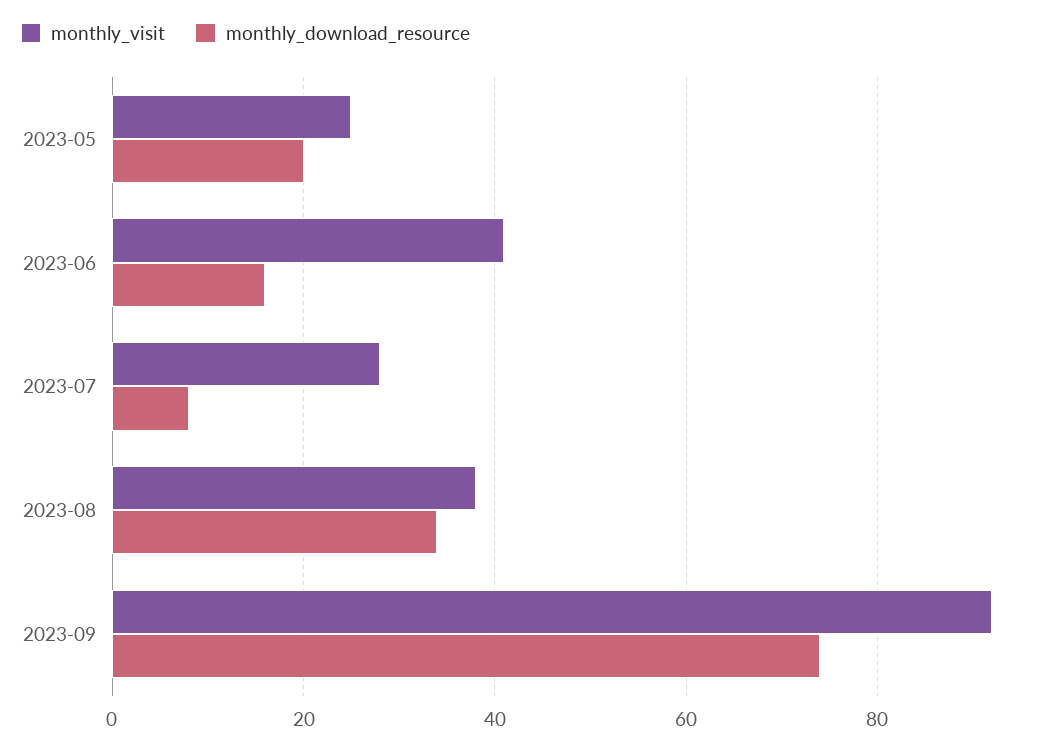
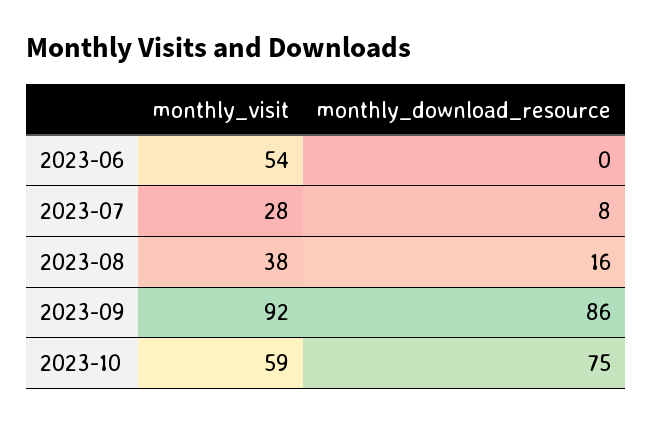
monthly_visit, 2023-05: 25 -> none
monthly_download_resource, 2023-05: 20 -> none
monthly_visit, 2023-06: 40 -> 54
monthly_download_resource, 2023-06: 15 -> 0
monthly_download_resource, 2023-08: 35 -> 16
monthly_download_resource, 2023-09: 75 -> 86
monthly_visit, 2023-10: none -> 59
monthly_download_resource, 2023-10: none -> 75

